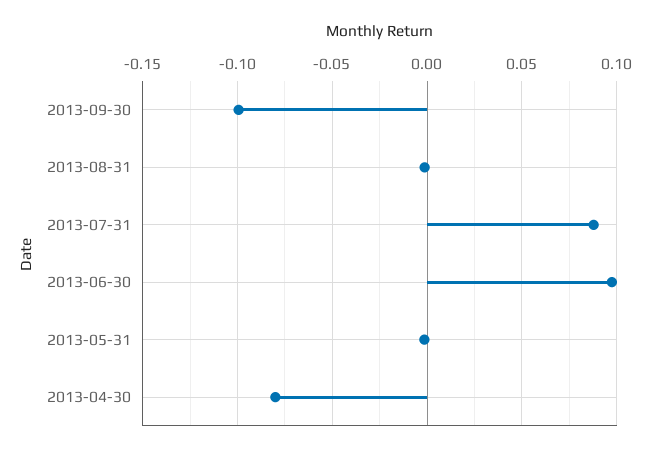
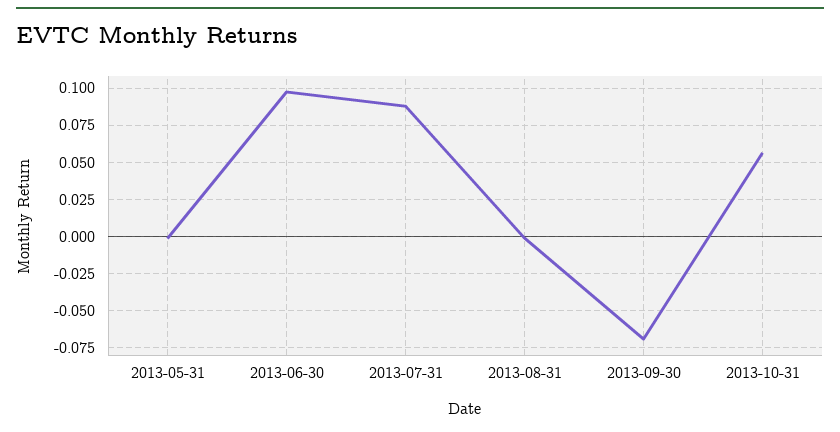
2013-09-30: -0.1 -> -0.07
2013-04-30: -0.08 -> none
2013-10-31: none -> 0.055

